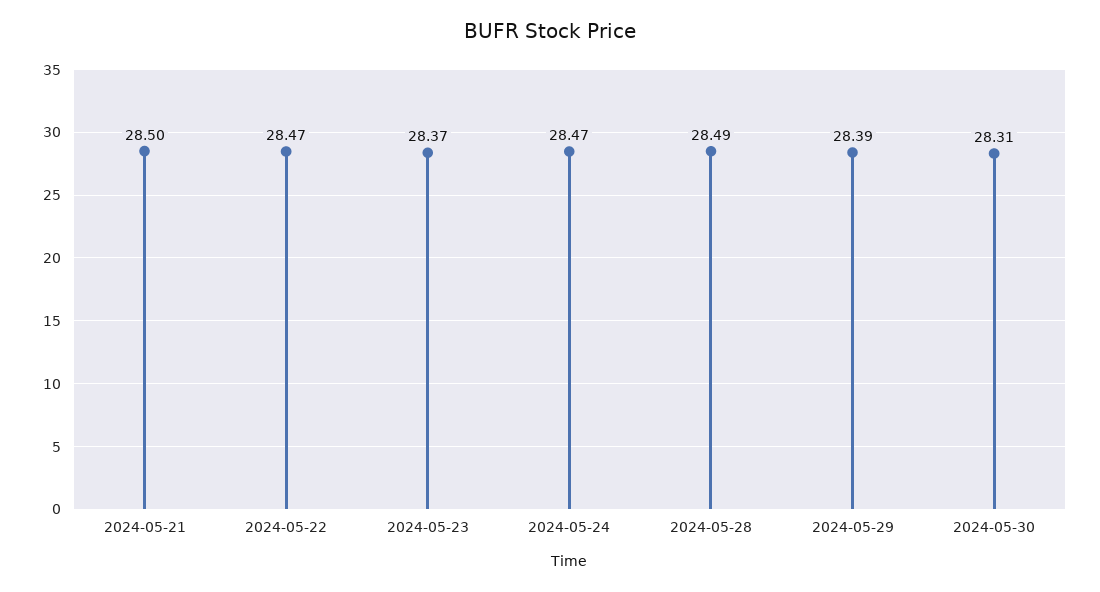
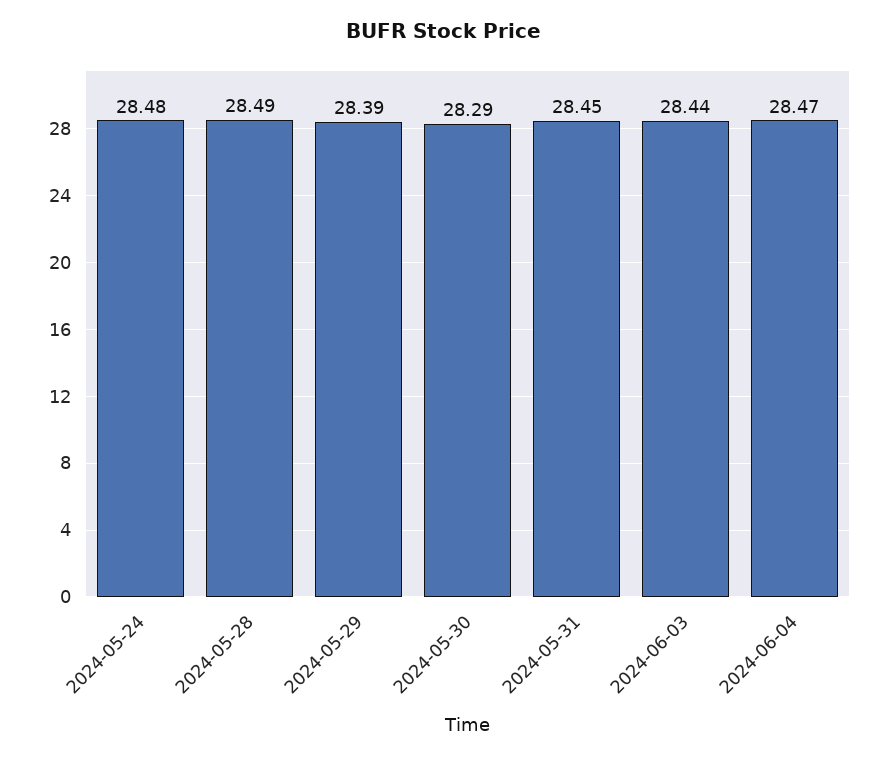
2024-05-21: 28.5 -> none
2024-05-22: 28.47 -> none
2024-05-23: 28.37 -> none
2024-05-24: 28.47 -> 28.48
2024-05-30: 28.31 -> 28.29
2024-05-31: none -> 28.45
2024-06-03: none -> 28.44
2024-06-04: none -> 28.47

